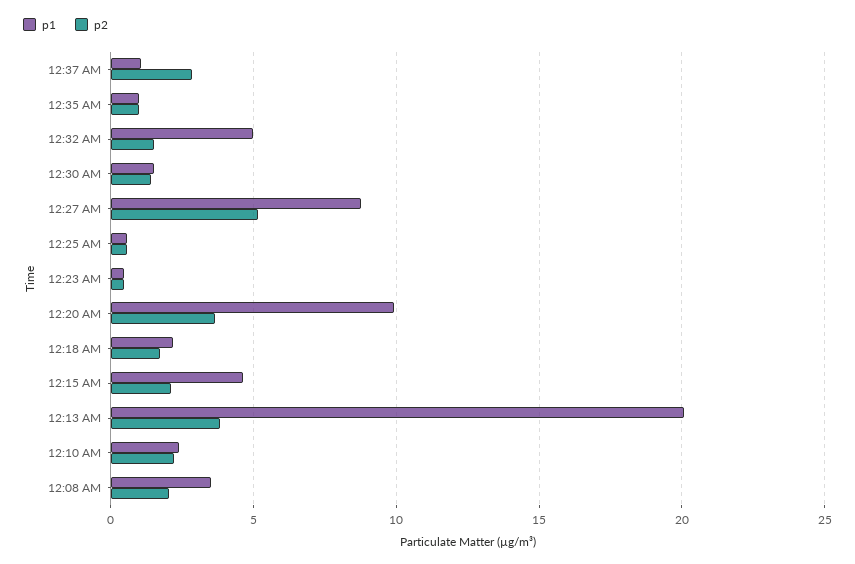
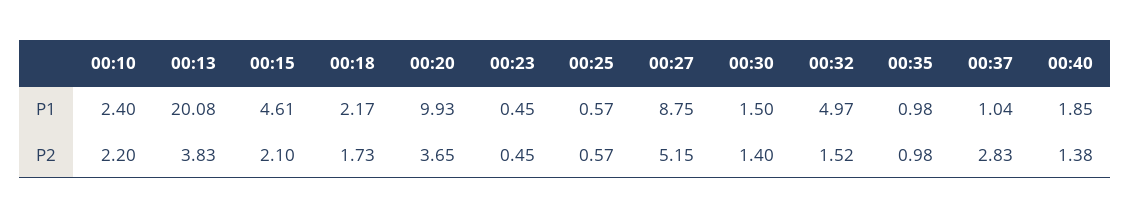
p1, 12:08 AM: 3.5 -> none
p2, 12:08 AM: 2 -> none
p1, 00:40: none -> 1.85
p2, 00:40: none -> 1.38

